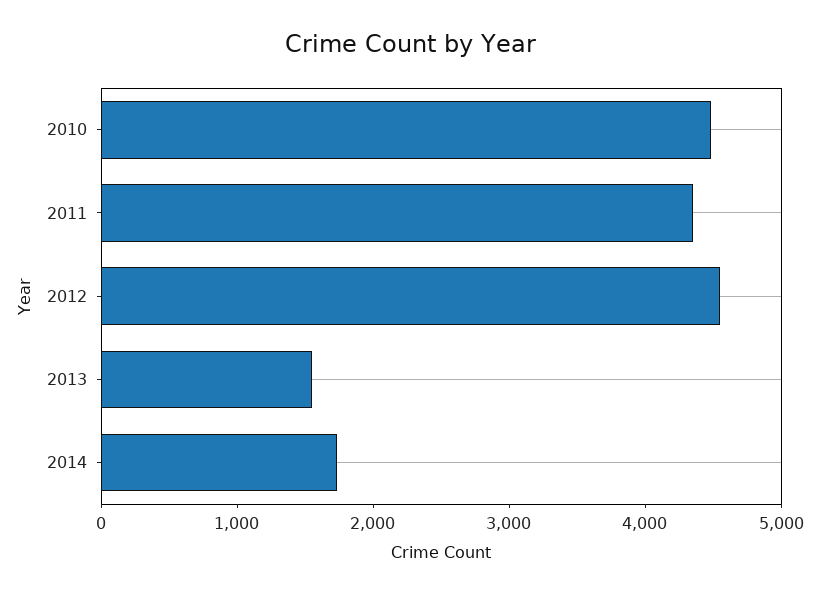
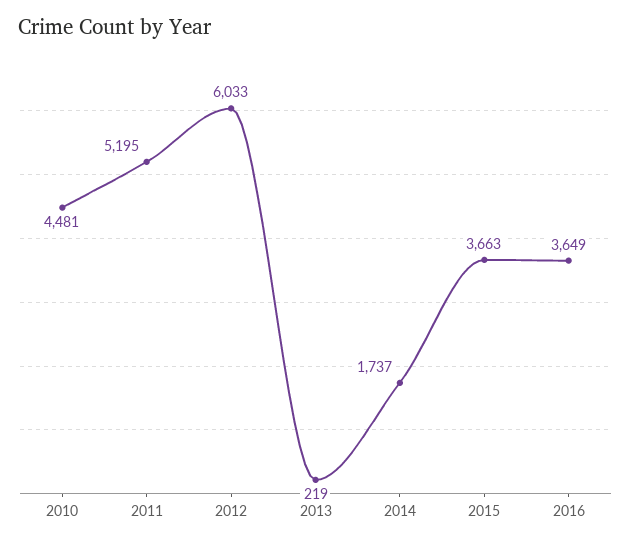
2011: 4400 -> 5195
2012: 4600 -> 6033
2013: 1600 -> 219
2015: none -> 3663
2016: none -> 3649

